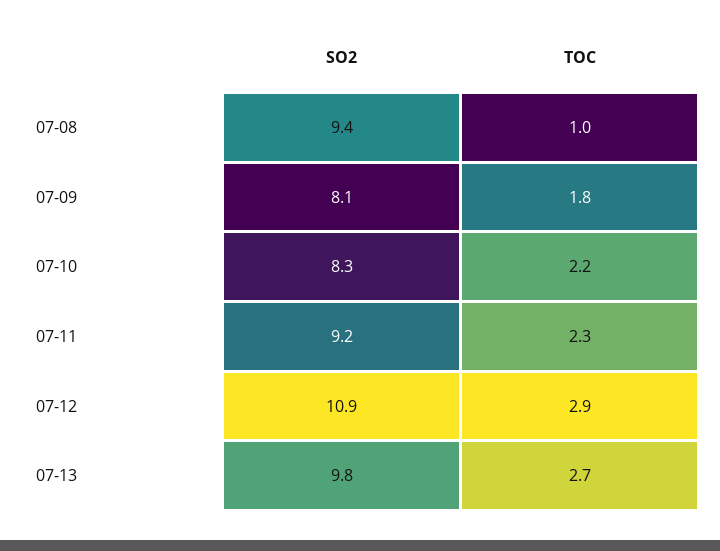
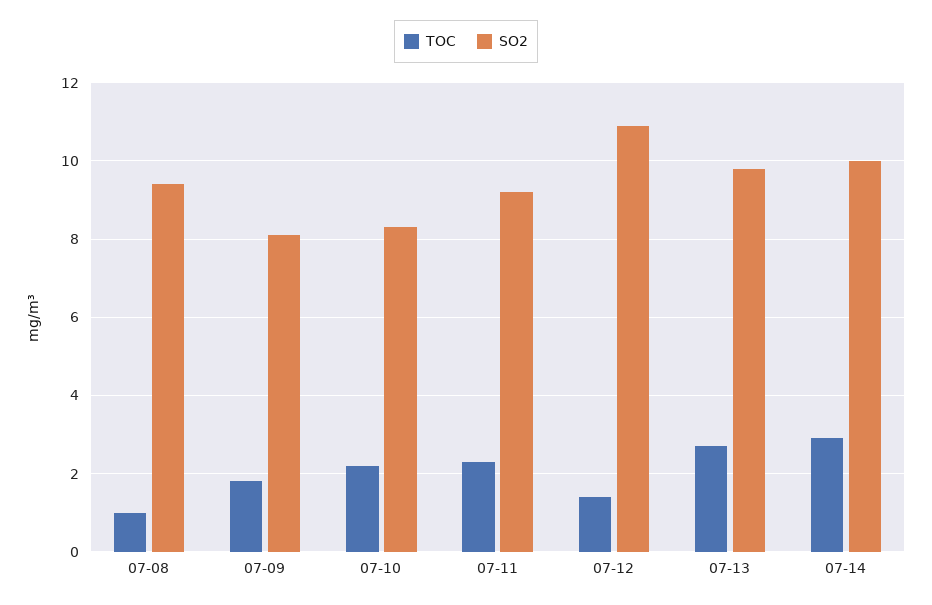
TOC, 07-12: 2.9 -> 1.5
TOC, 07-14: none -> 3
SO2, 07-14: none -> 10

